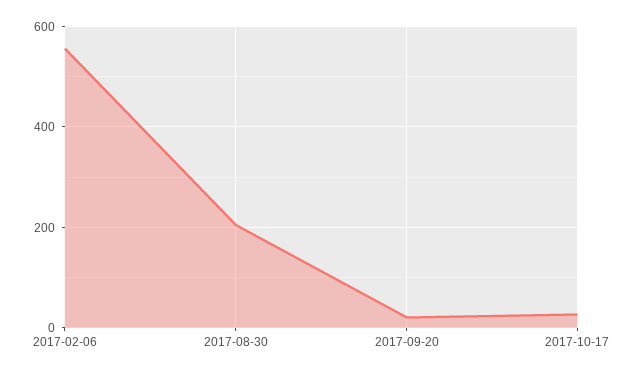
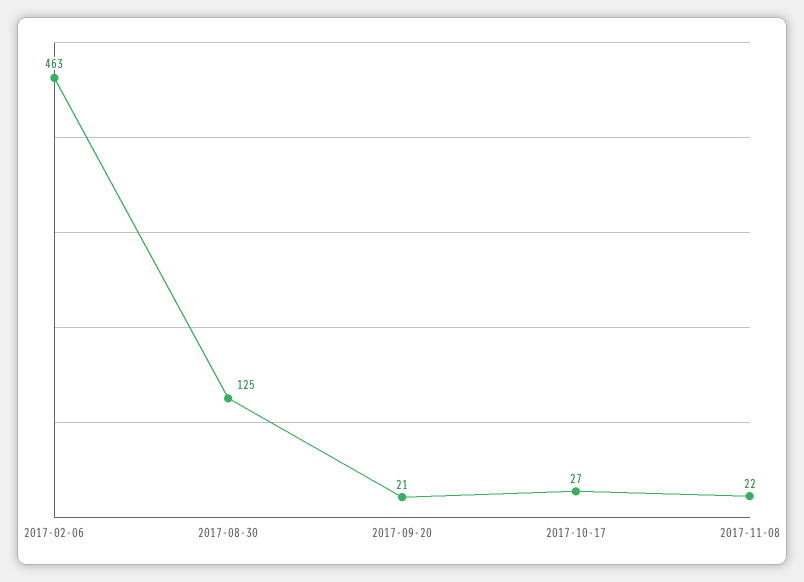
2017-02-06: 560 -> 463
2017-08-30: 200 -> 125
2017-11-08: none -> 22

